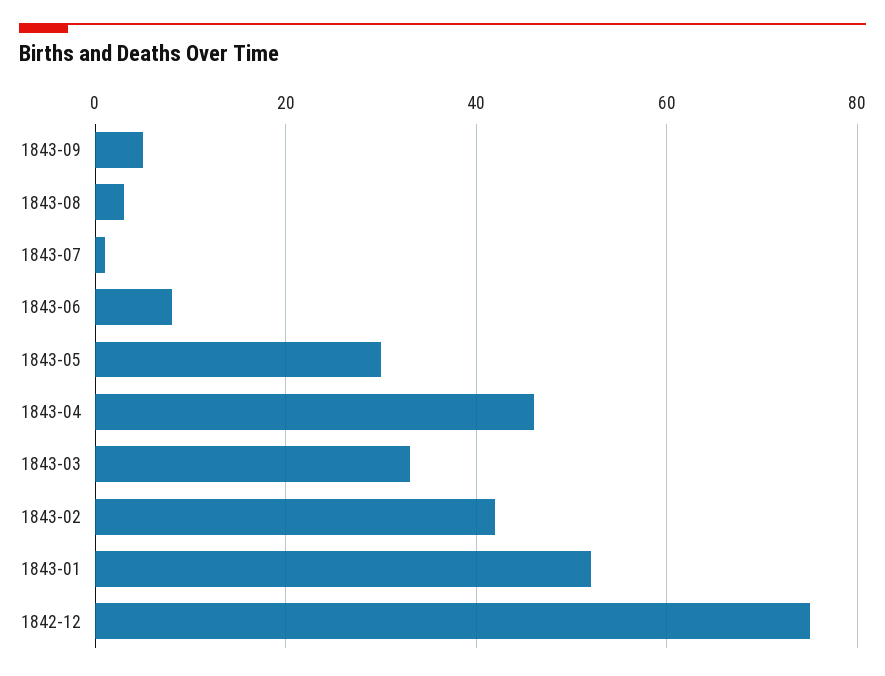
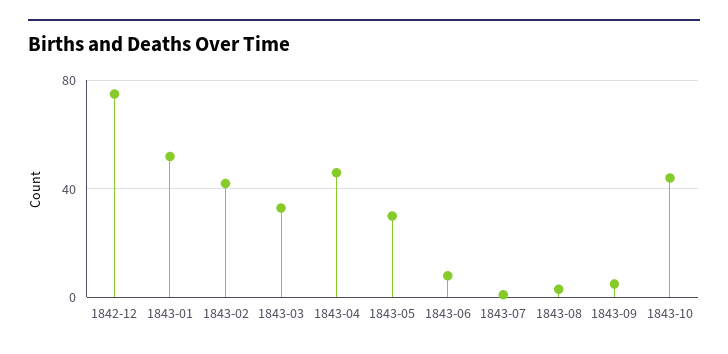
1843-10: none -> 45

